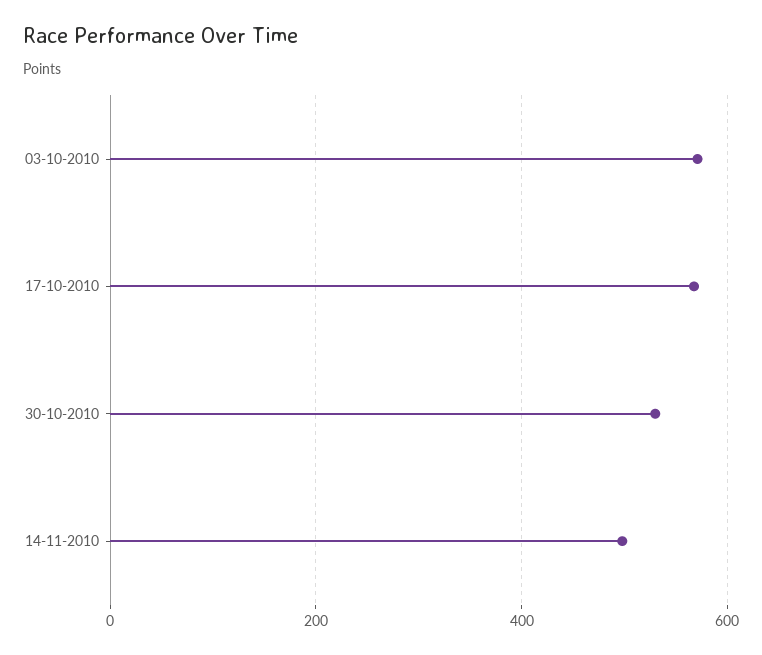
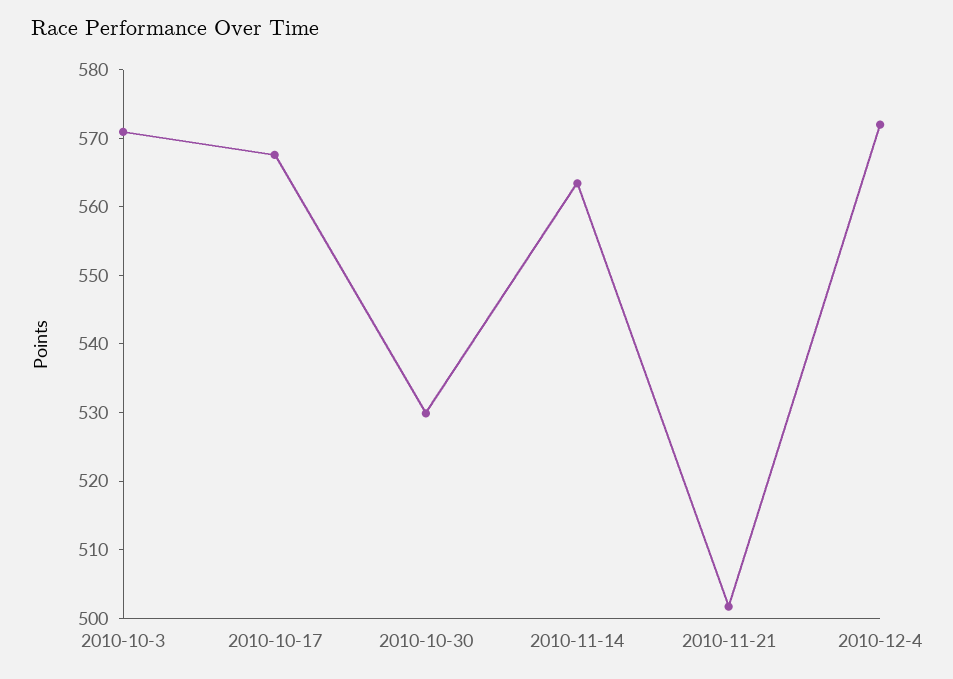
14-11-2010: 500 -> 564
2010-11-21: none -> 502
2010-12-4: none -> 572

